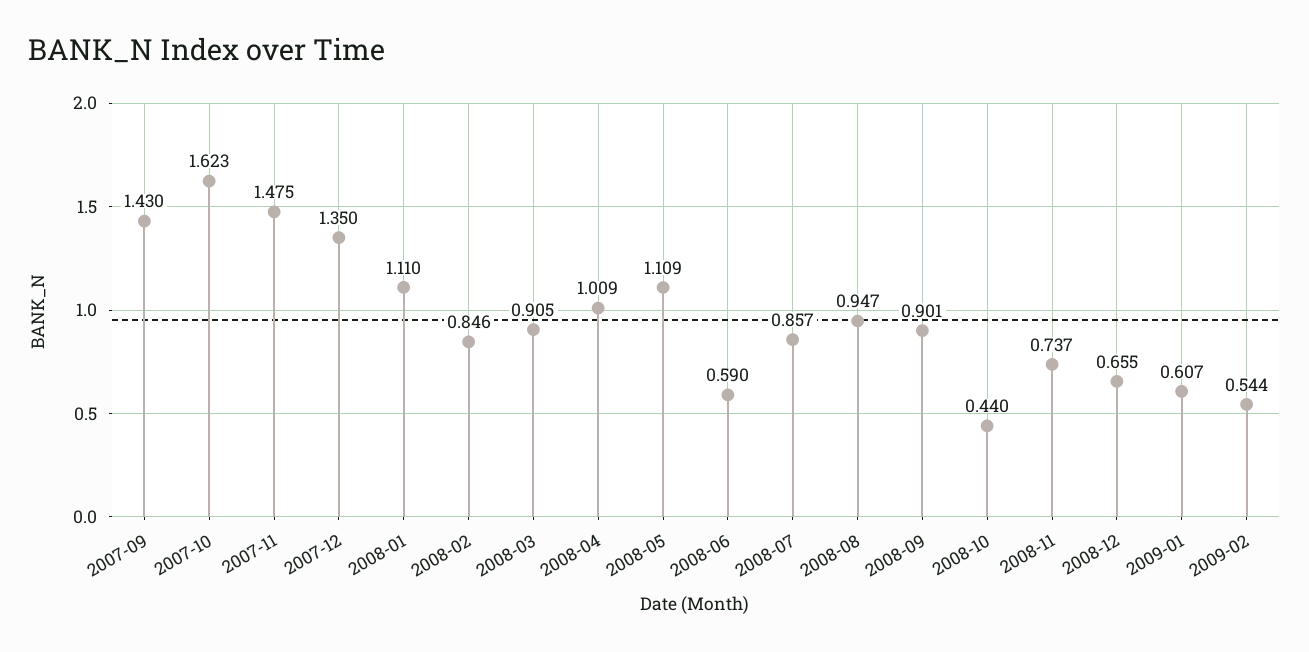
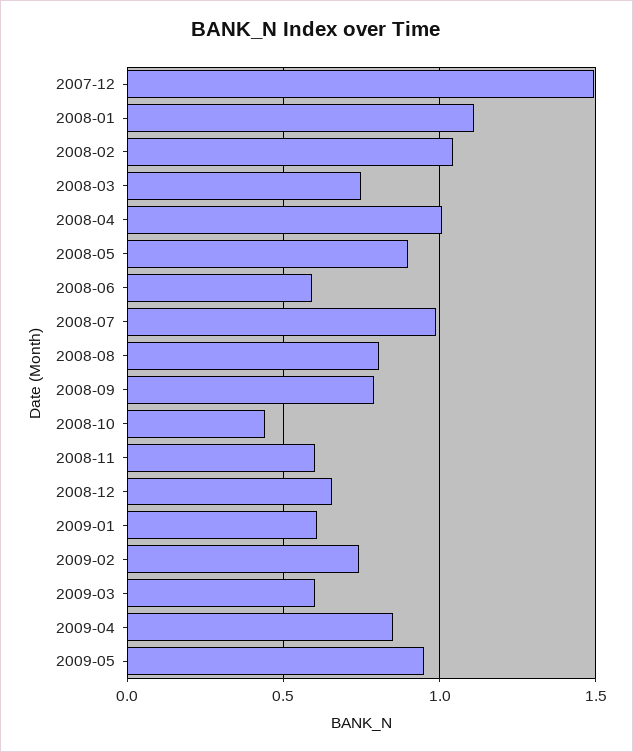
2007-09: 1.43 -> none
2007-10: 1.623 -> none
2007-11: 1.475 -> none
2007-12: 1.35 -> 1.5
2008-02: 0.846 -> 1.05
2008-03: 0.905 -> 0.75
2008-05: 1.109 -> 0.9
2008-07: 0.857 -> 1
2008-08: 0.947 -> 0.8
2008-09: 0.901 -> 0.8
2008-11: 0.737 -> 0.6
2009-02: 0.544 -> 0.75
2009-03: none -> 0.6
2009-04: none -> 0.85
2009-05: none -> 0.95

